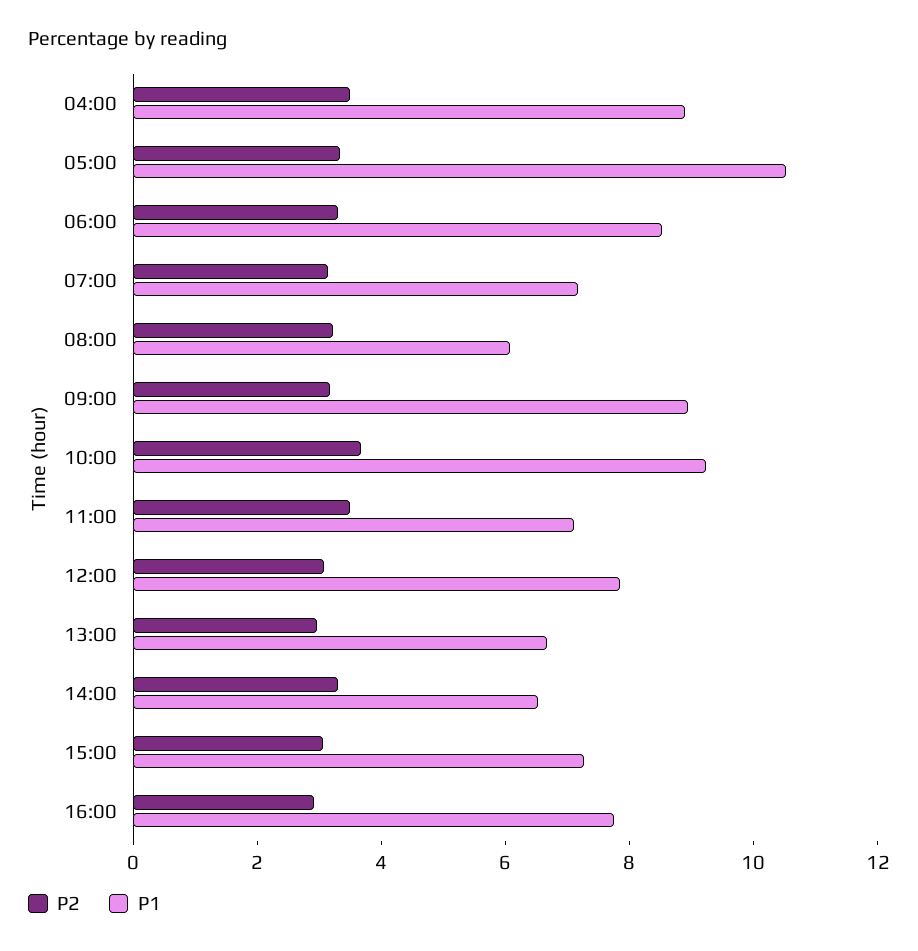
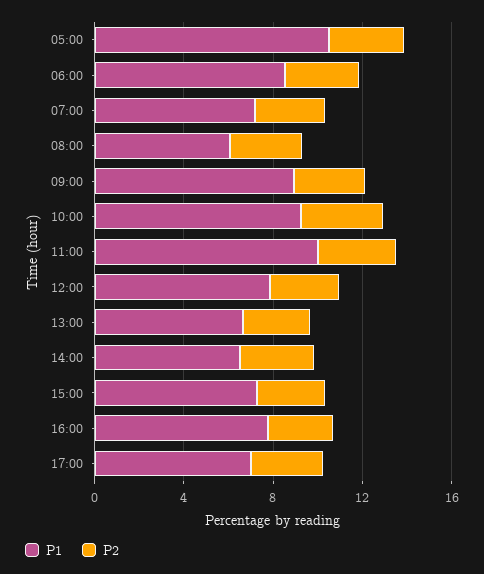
P2, 04:00: 3.5 -> none
P1, 04:00: 9 -> none
P1, 11:00: 7 -> 10
P1, 17:00: none -> 7
P2, 17:00: none -> 3

